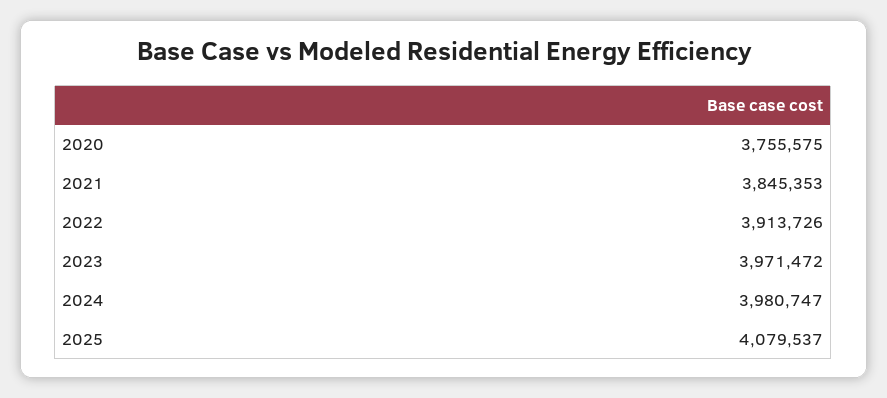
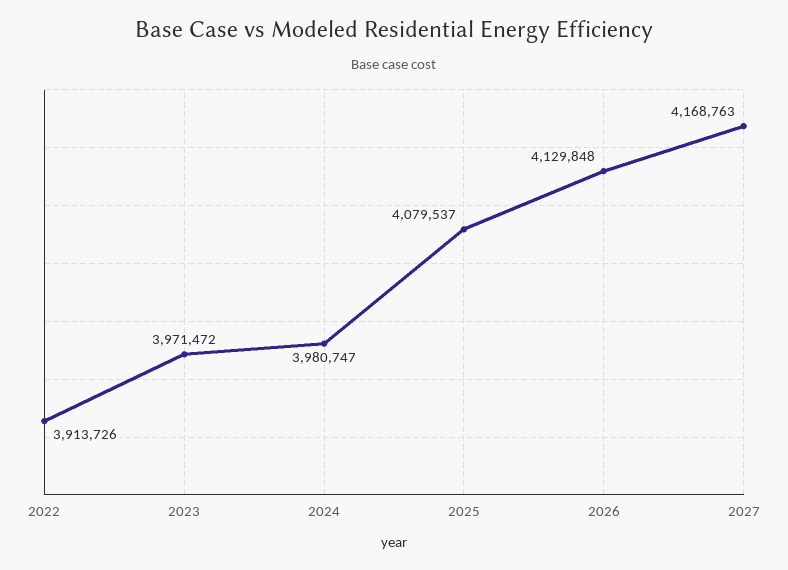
2020: 3755575 -> none
2021: 3845353 -> none
2026: none -> 4129848
2027: none -> 4168763

